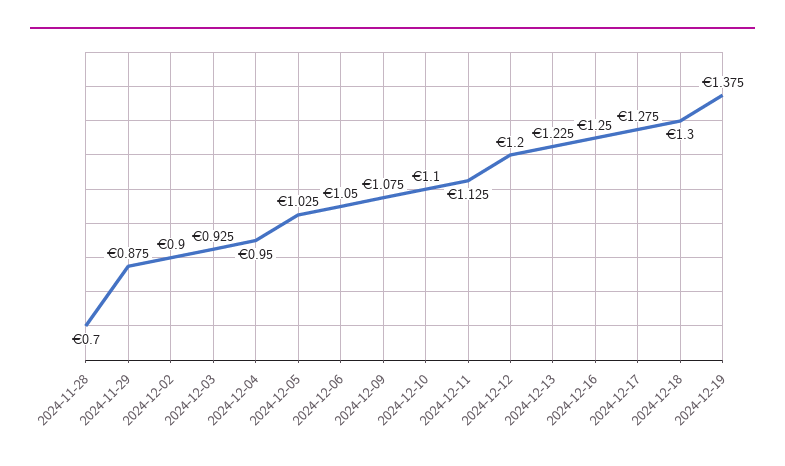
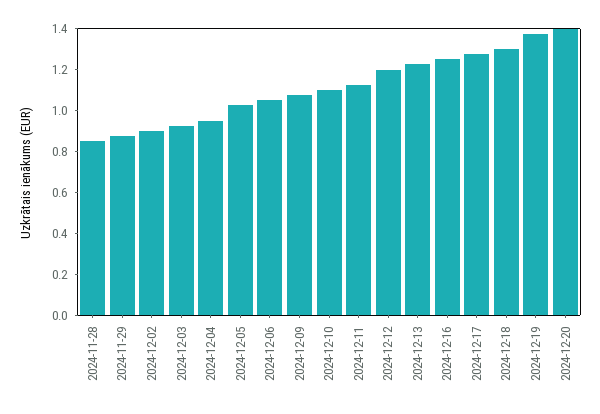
2024-11-28: 0.7 -> 0.85
2024-12-20: none -> 1.4

